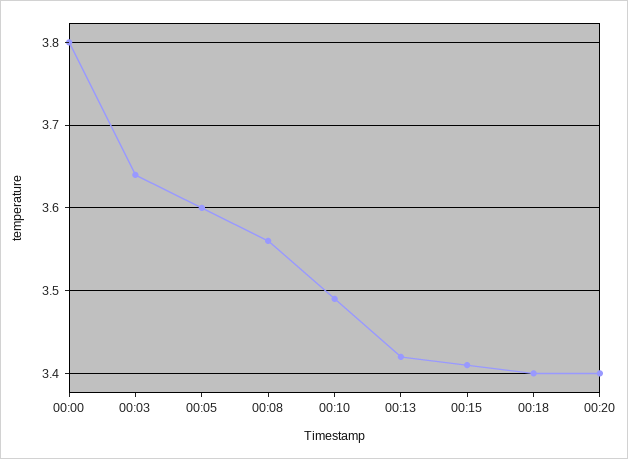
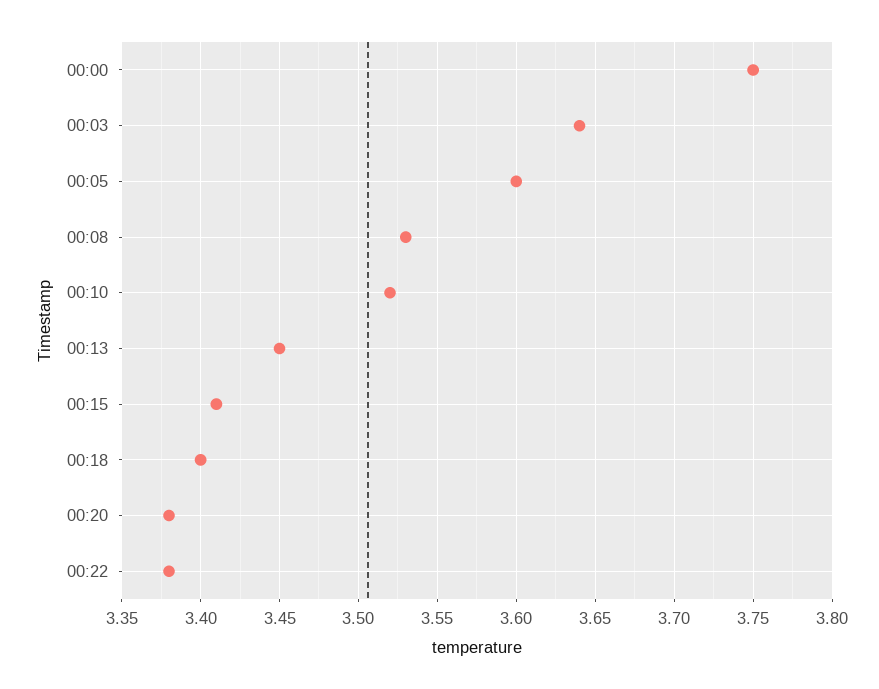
00:00: 3.8 -> 3.75
00:08: 3.56 -> 3.53
00:10: 3.49 -> 3.52
00:13: 3.42 -> 3.45
00:20: 3.4 -> 3.38
00:22: none -> 3.38

